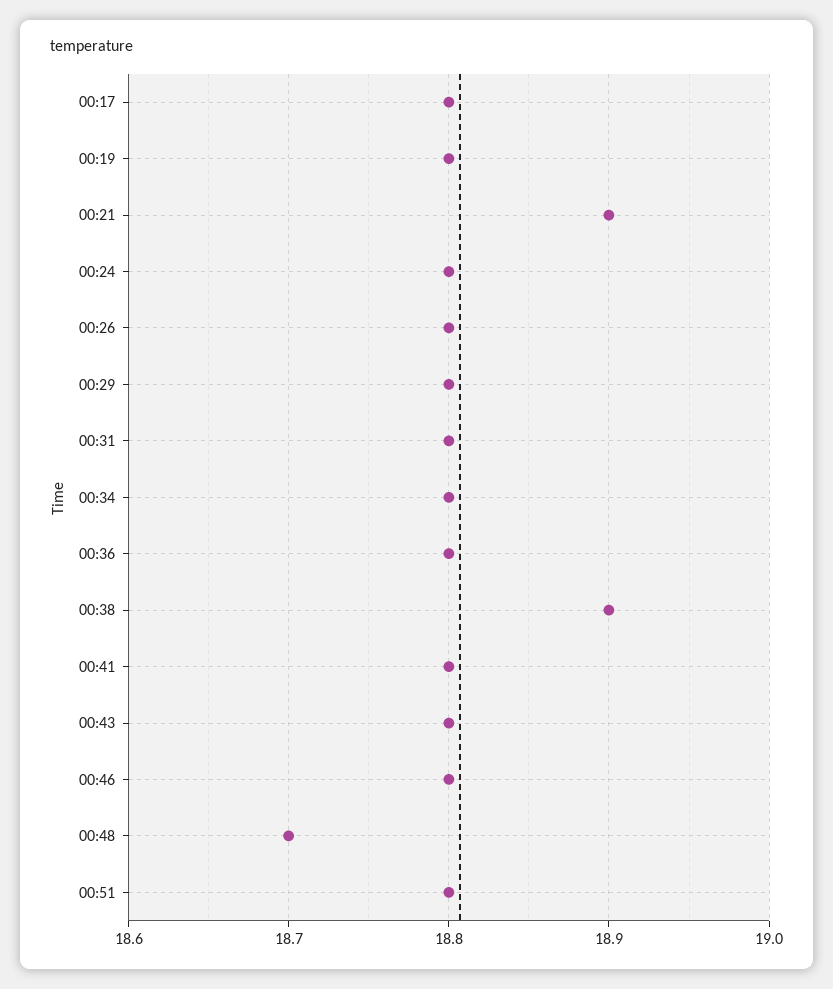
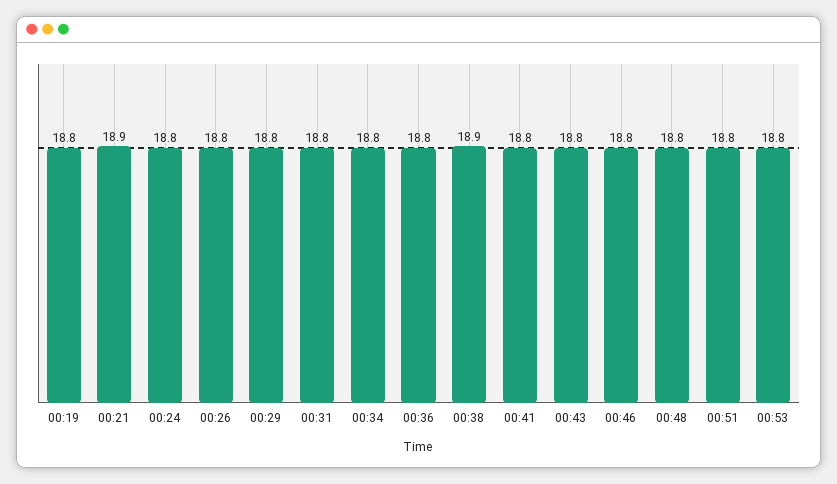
00:17: 18.8 -> none
00:48: 18.7 -> 18.8
00:53: none -> 18.8

